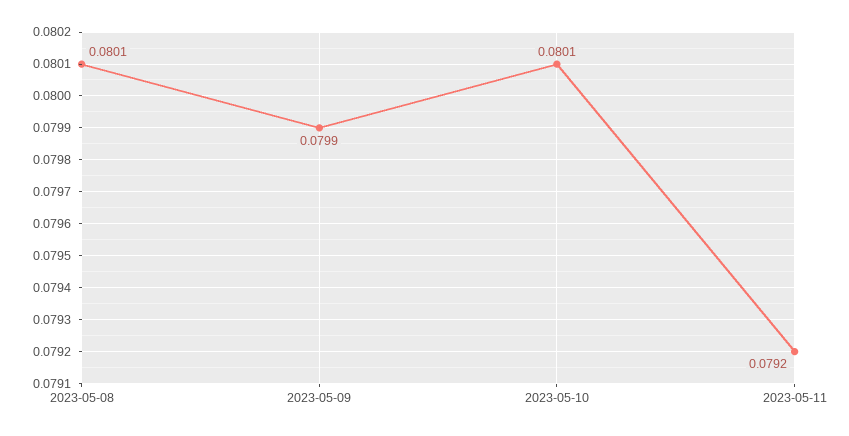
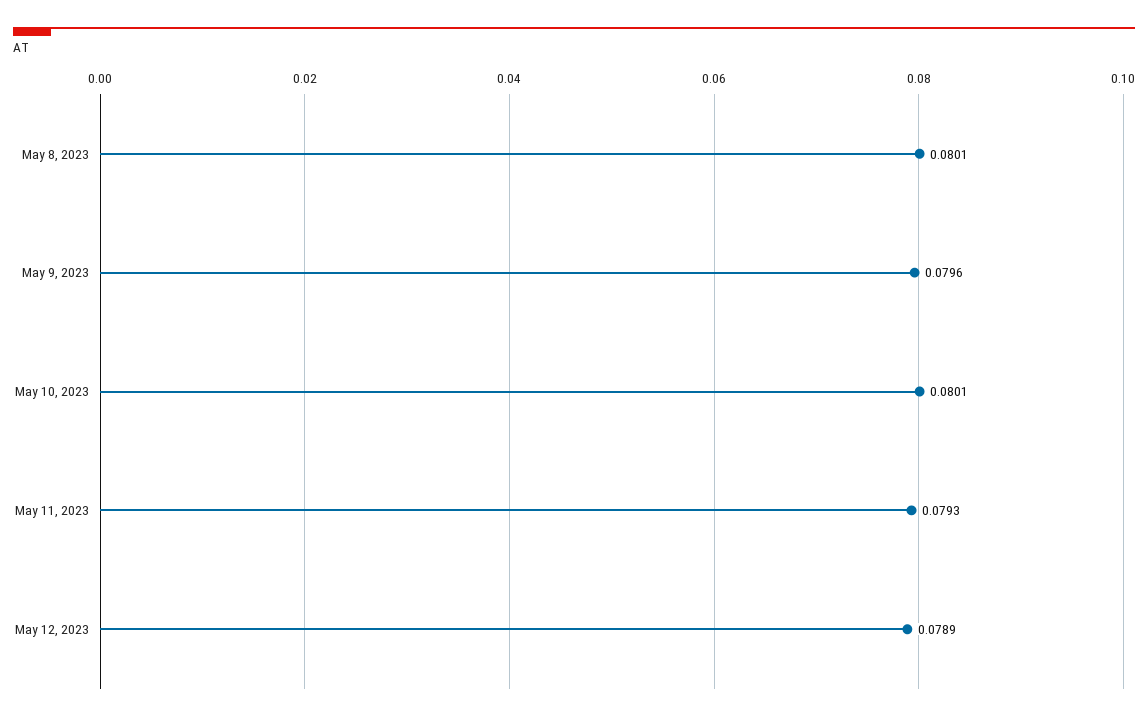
2023-05-09: 0.0799 -> 0.0796
2023-05-11: 0.0792 -> 0.0793
May 12, 2023: none -> 0.0789

